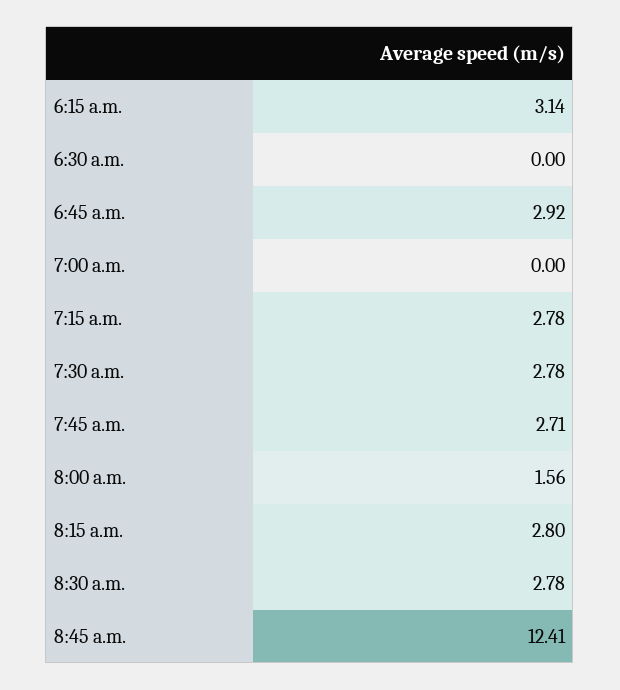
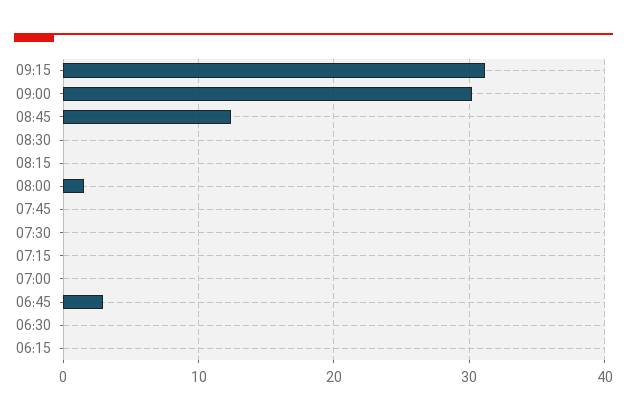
6:15 a.m.: 3.14 -> 0
7:15 a.m.: 2.78 -> 0
7:30 a.m.: 2.78 -> 0
7:45 a.m.: 2.71 -> 0
8:15 a.m.: 2.8 -> 0
8:30 a.m.: 2.78 -> 0
09:15: none -> 31
09:00: none -> 30

